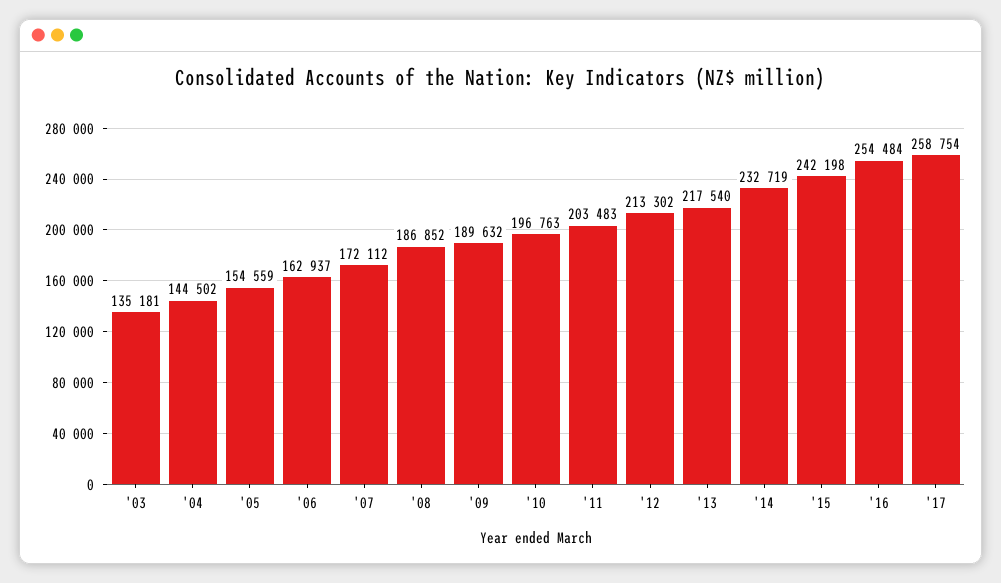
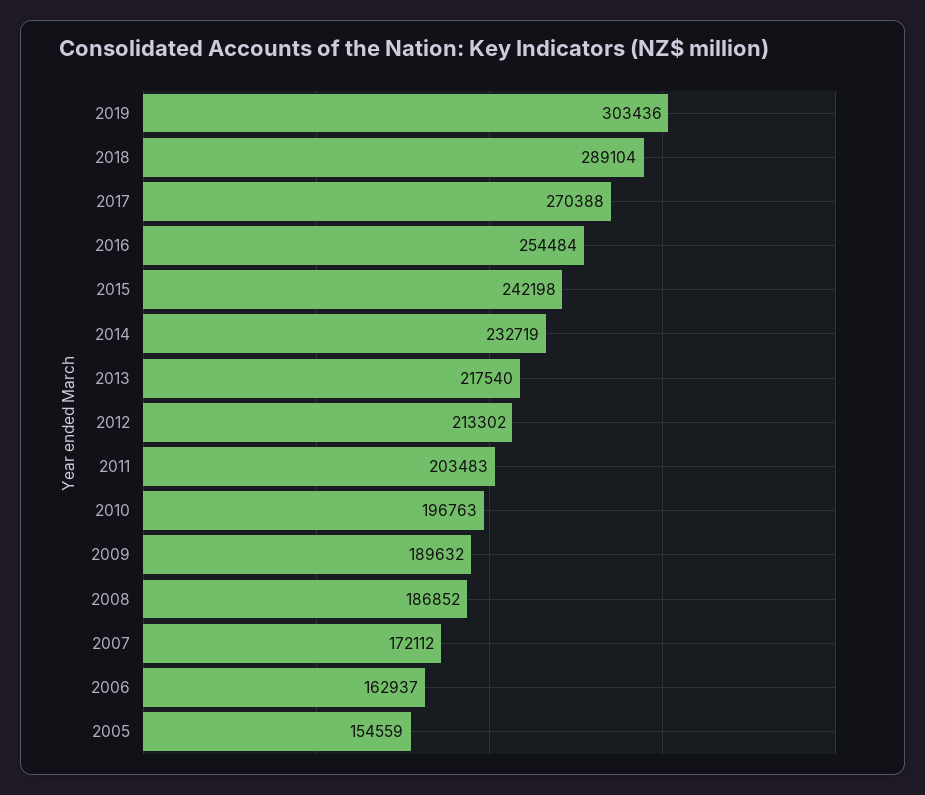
'03: 135181 -> none
'04: 144502 -> none
'17: 258754 -> 270388
2019: none -> 303436
2018: none -> 289104

